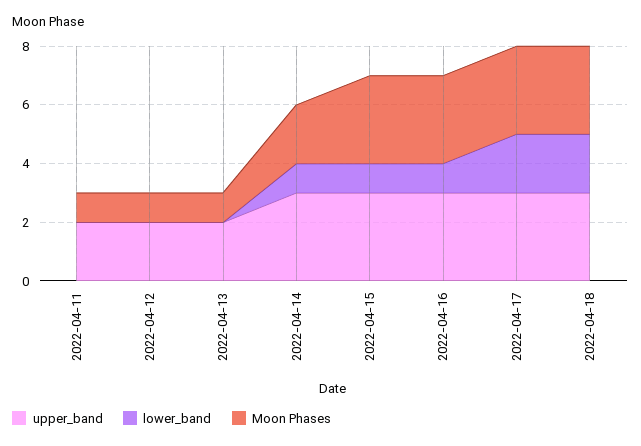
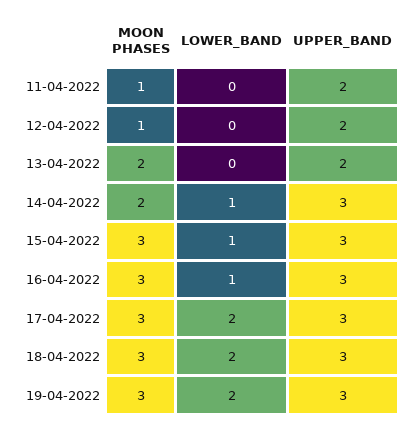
Moon Phases, 2022-04-13: 1 -> 2
Moon Phases, 19-04-2022: none -> 3
lower_band, 19-04-2022: none -> 2
upper_band, 19-04-2022: none -> 3

